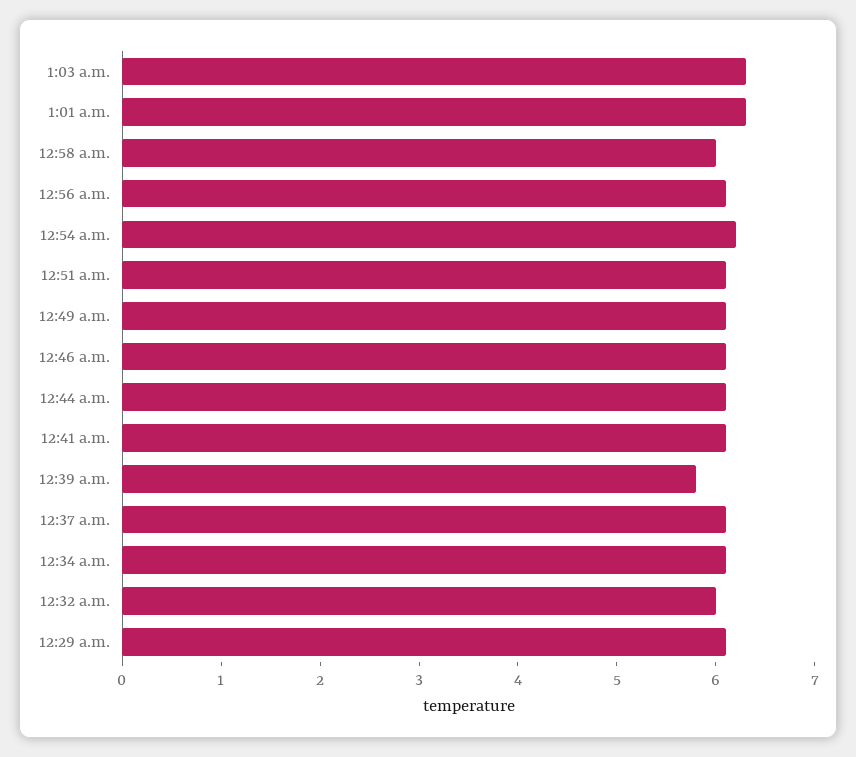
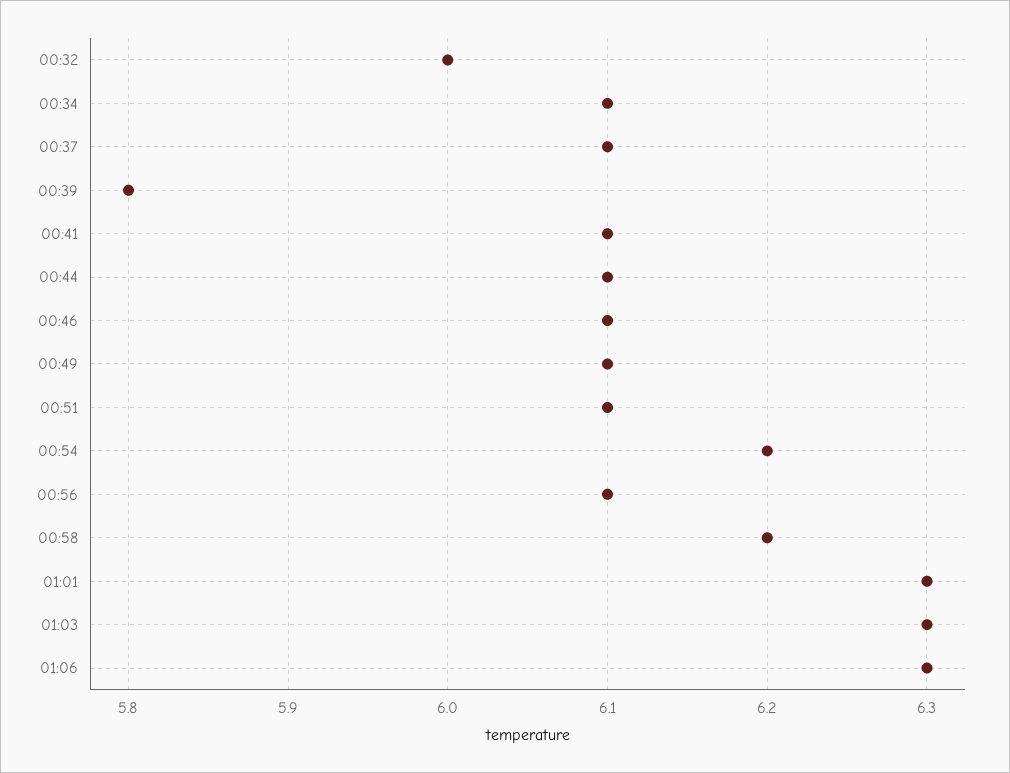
12:58 a.m.: 6 -> 6.2
12:29 a.m.: 6.1 -> none
01:06: none -> 6.3

